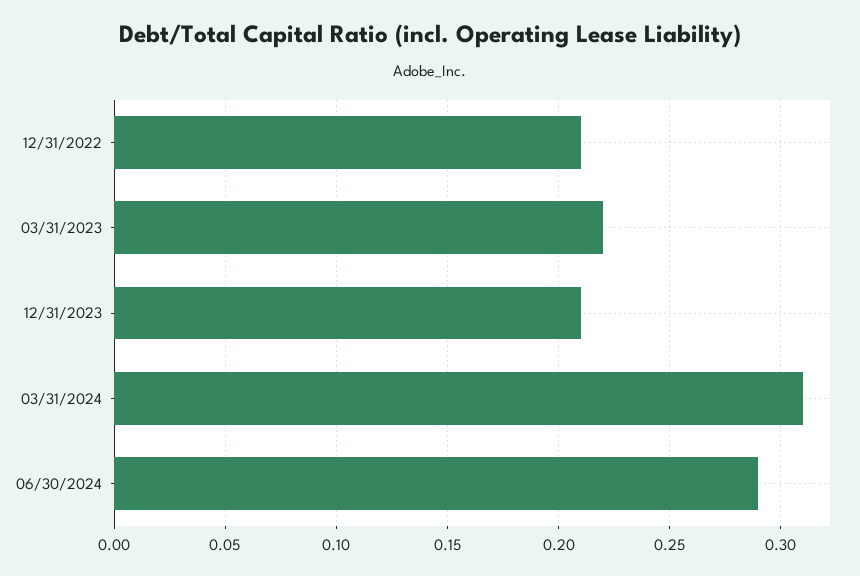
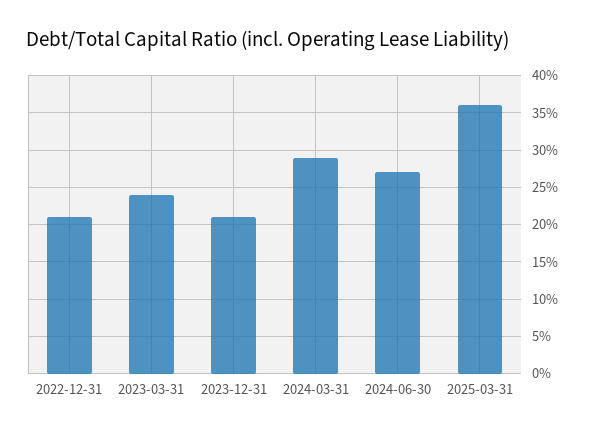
03/31/2023: 0.22 -> 0.24
03/31/2024: 0.31 -> 0.29
06/30/2024: 0.29 -> 0.27
2025-03-31: none -> 0.36

